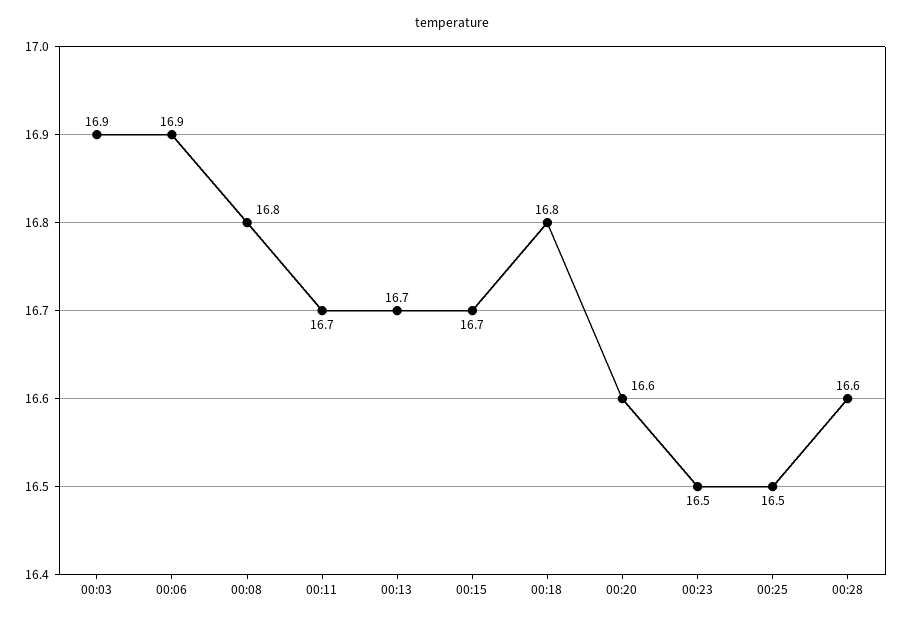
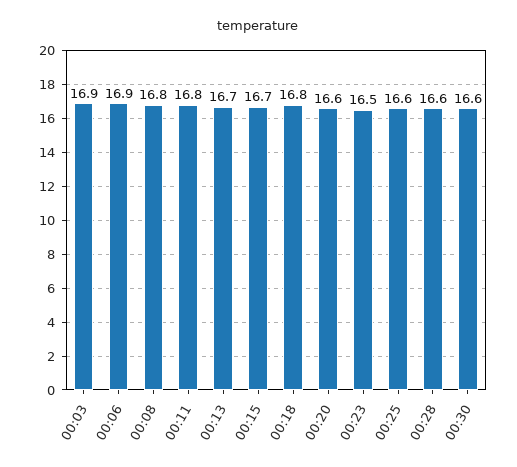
00:11: 16.7 -> 16.8
00:25: 16.5 -> 16.6
00:30: none -> 16.6

